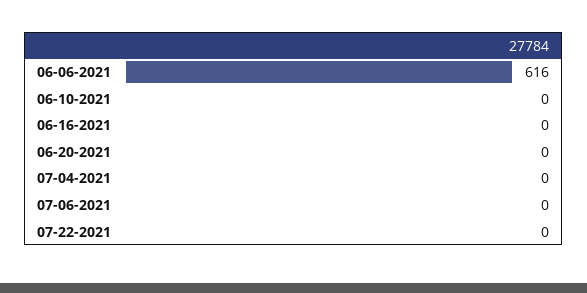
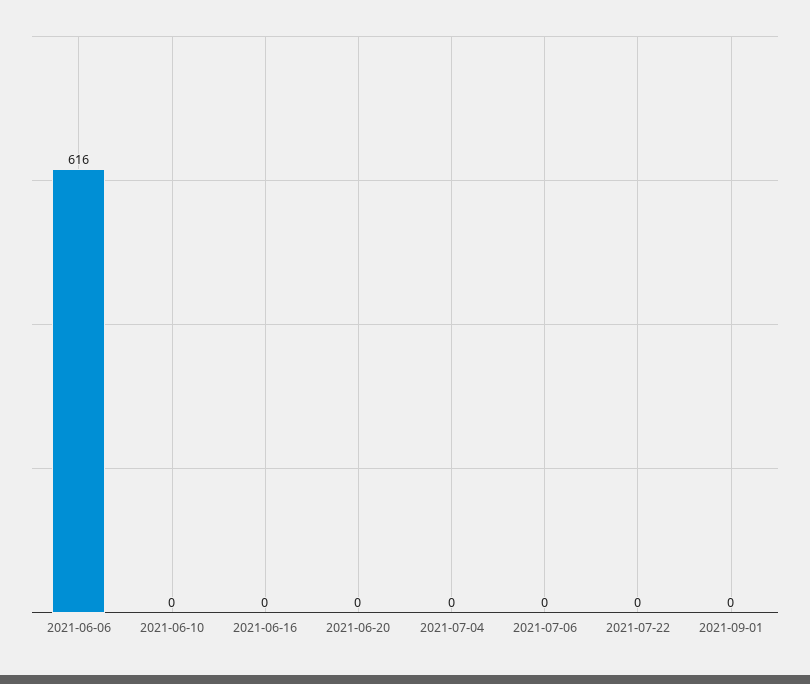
2021-09-01: none -> 0

